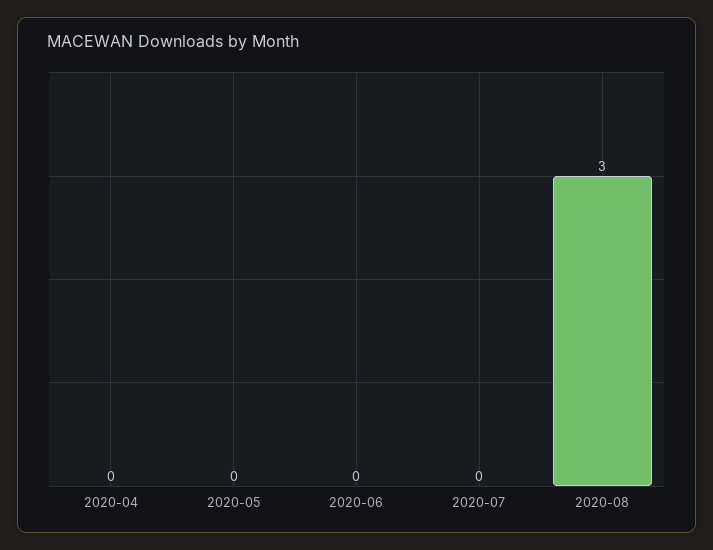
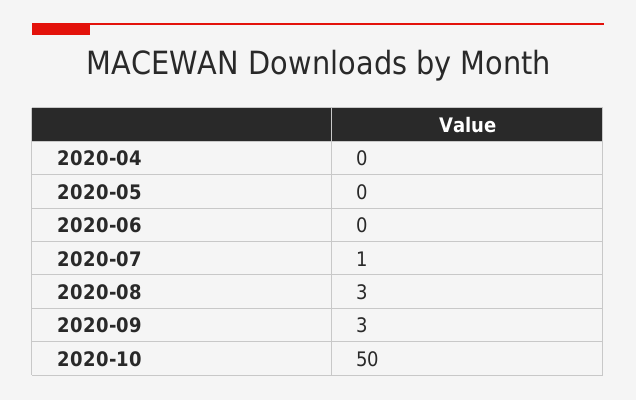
2020-07: 0 -> 1
2020-09: none -> 3
2020-10: none -> 50

